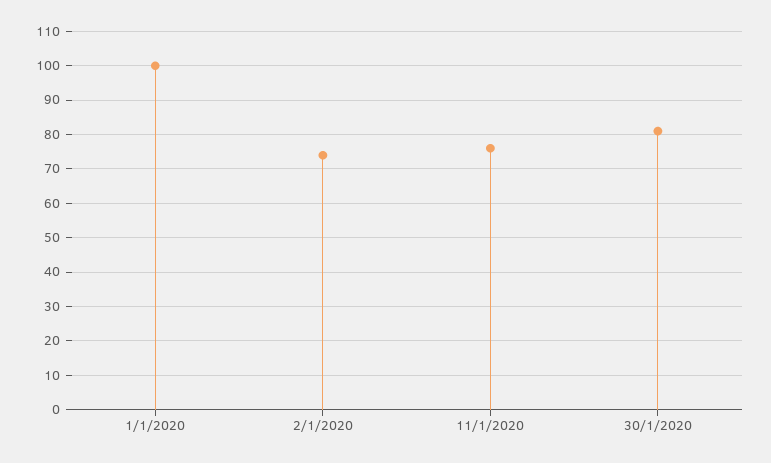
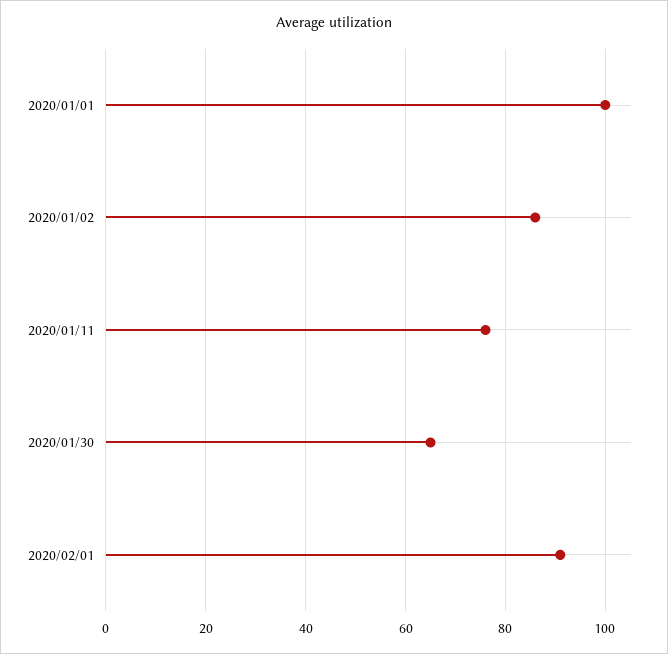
2/1/2020: 75 -> 85
30/1/2020: 80 -> 65
2020/02/01: none -> 90

